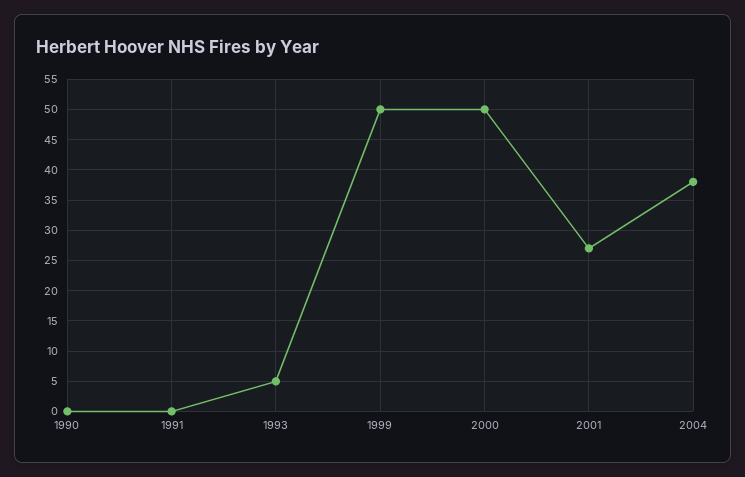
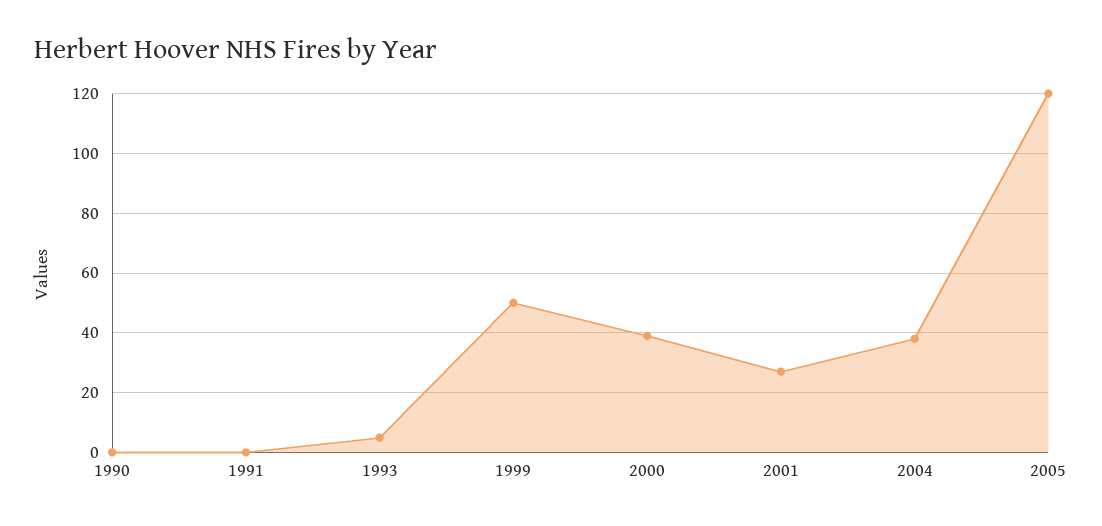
2000: 50 -> 40
2005: none -> 120

